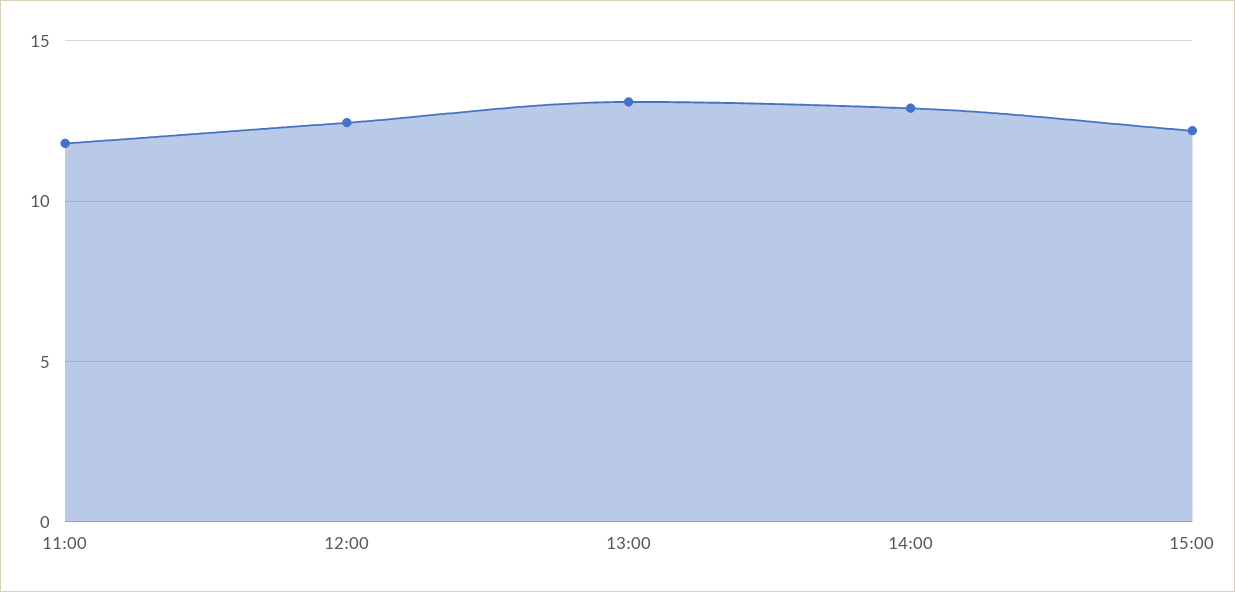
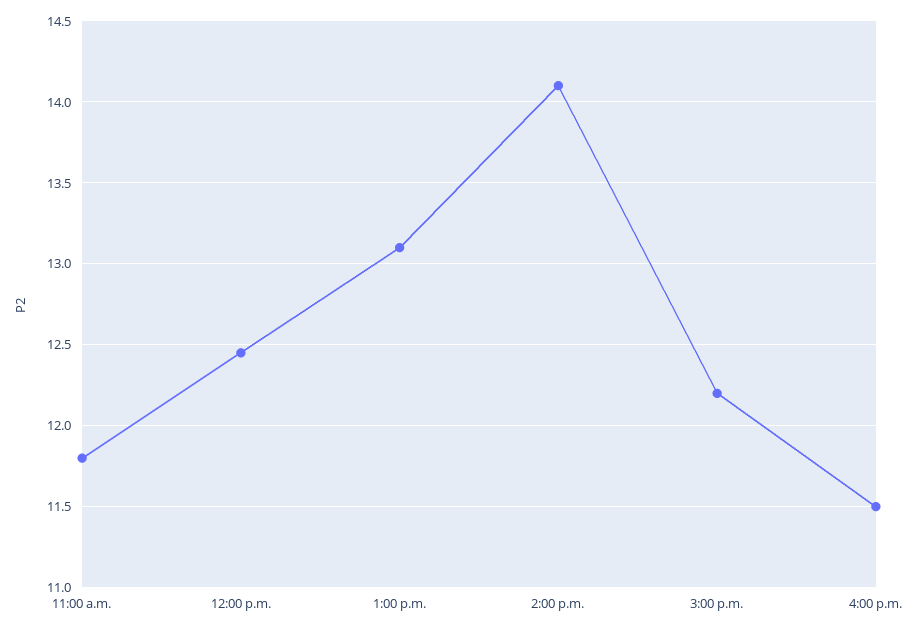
14:00: 13 -> 14.1
4:00 p.m.: none -> 11.5

